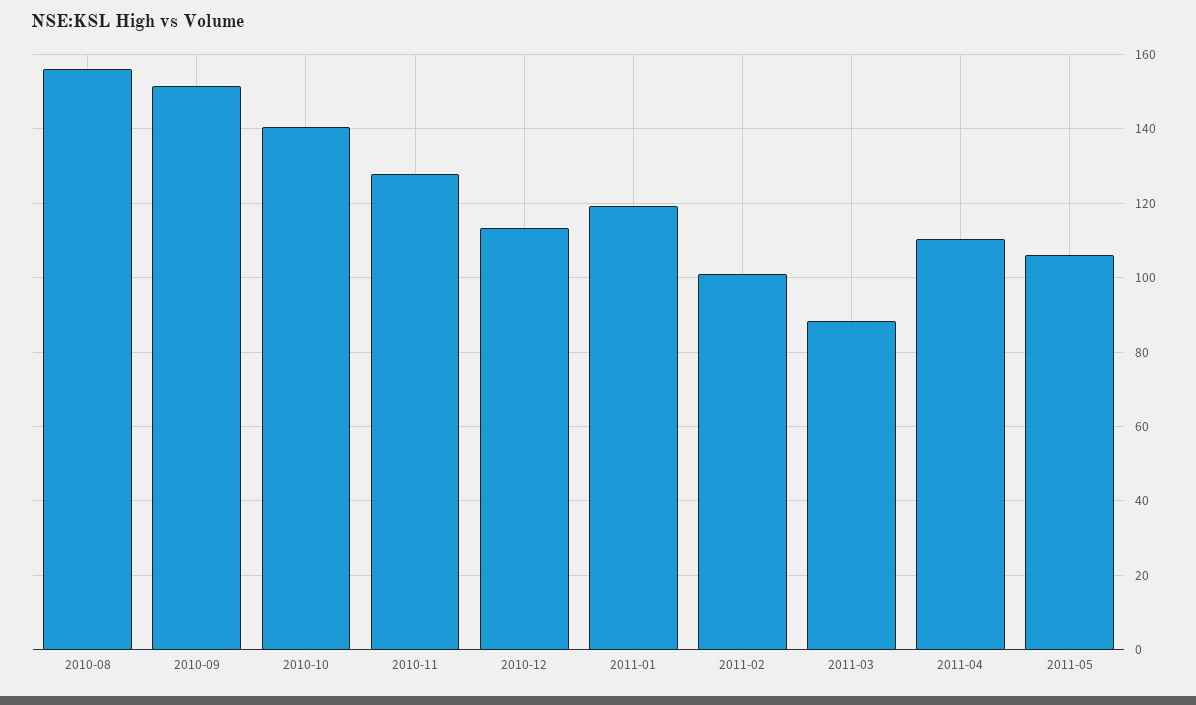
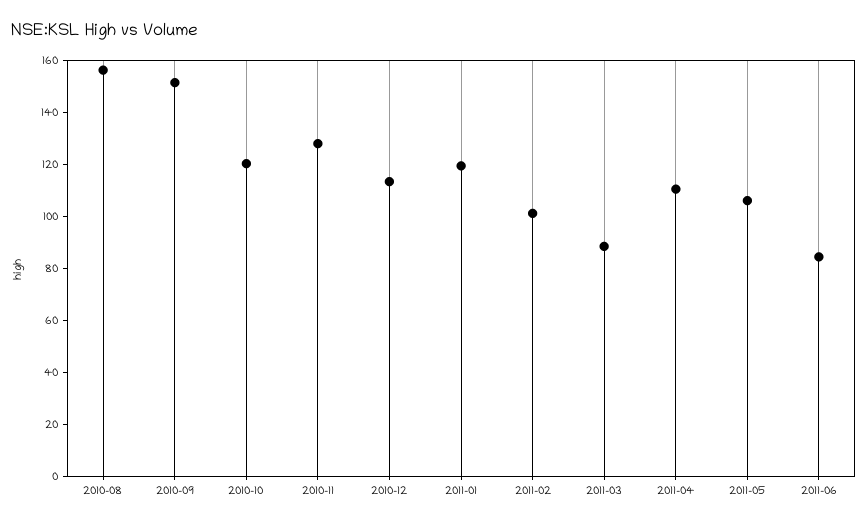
2010-10: 140 -> 120
2011-06: none -> 85

